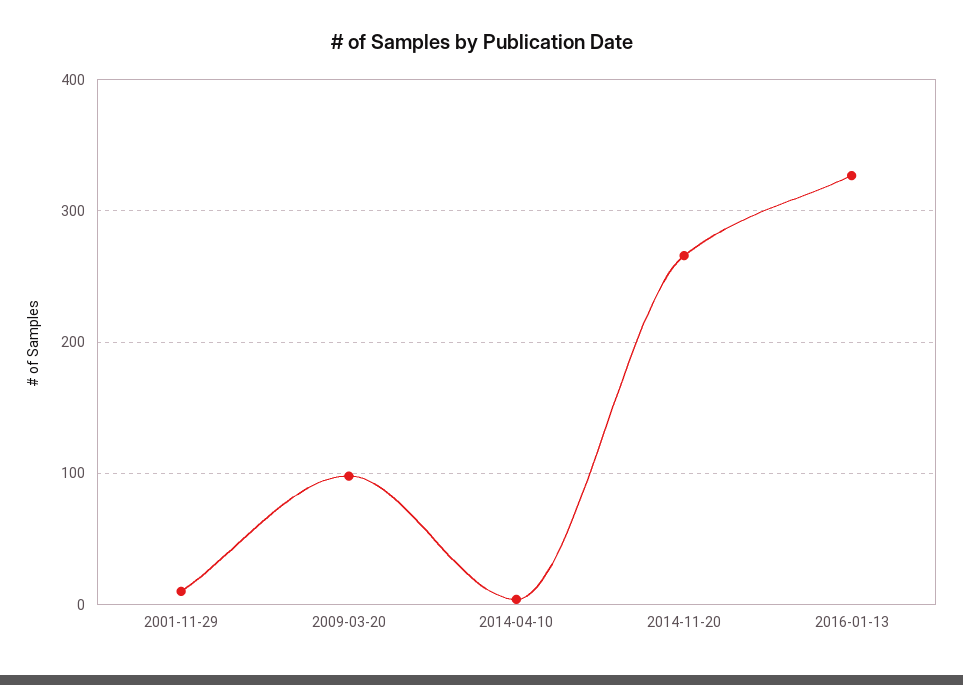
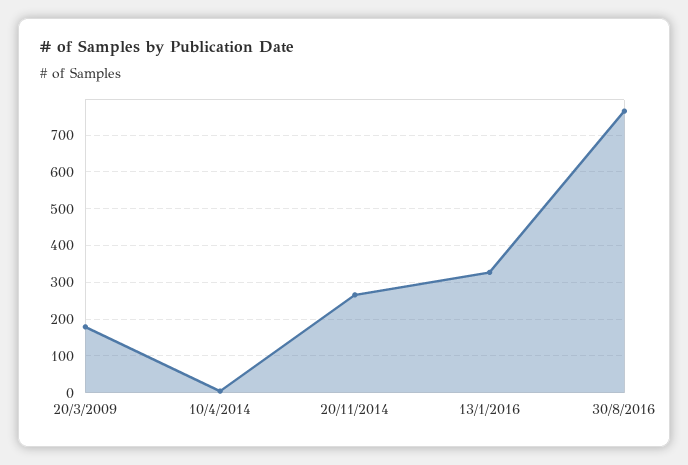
2001-11-29: 10 -> none
2009-03-20: 100 -> 180
30/8/2016: none -> 760

